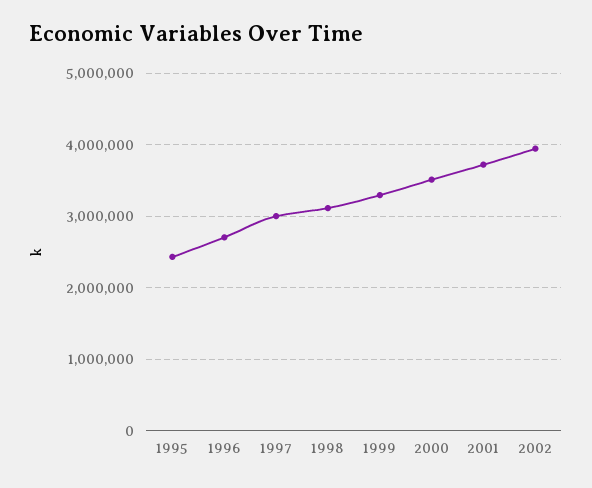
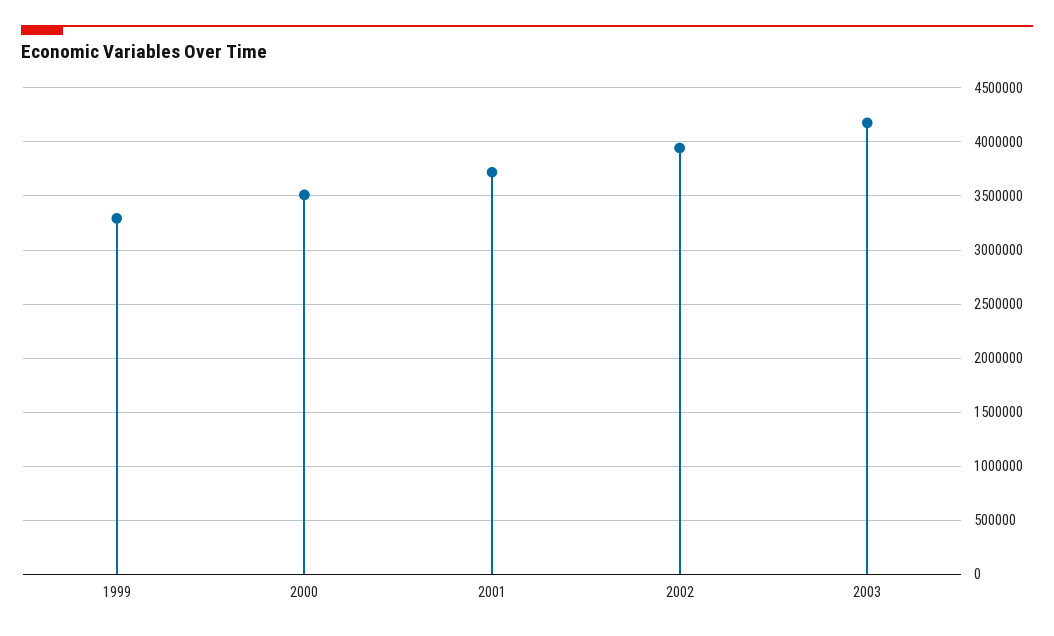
1995: 2400000 -> none
1996: 2700000 -> none
1997: 3000000 -> none
1998: 3100000 -> none
2003: none -> 4200000

